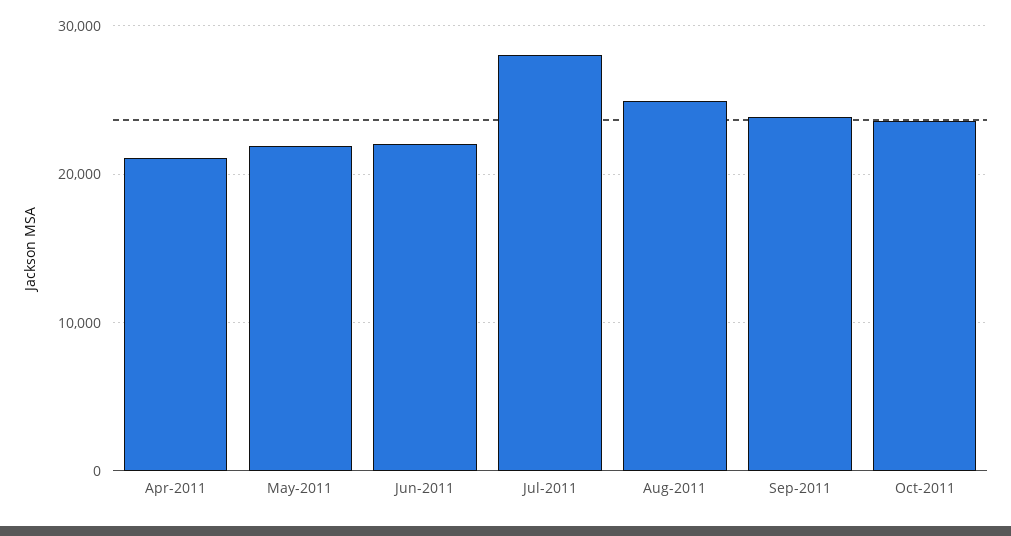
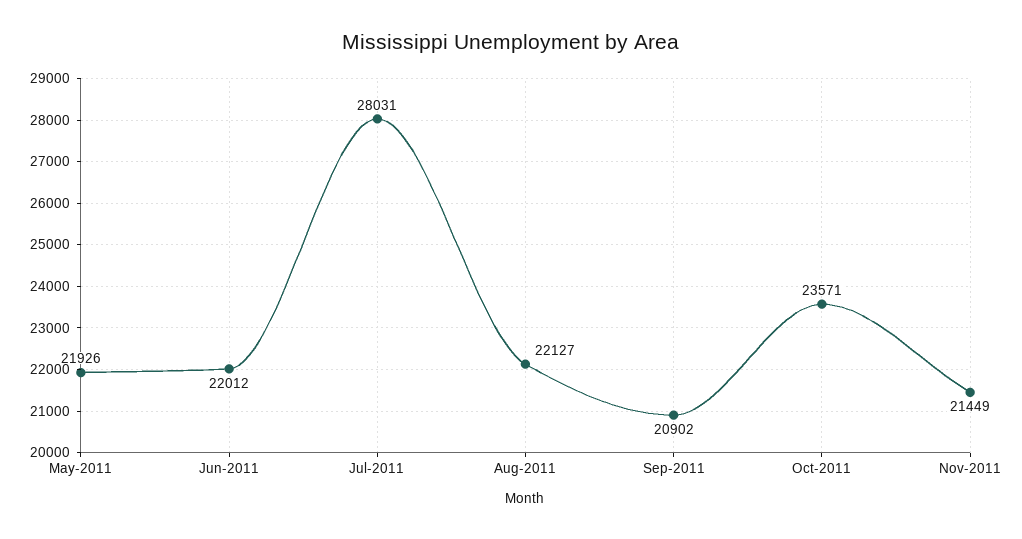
Apr-2011: 21000 -> none
Aug-2011: 25000 -> 22127
Sep-2011: 24000 -> 20902
Nov-2011: none -> 21449

